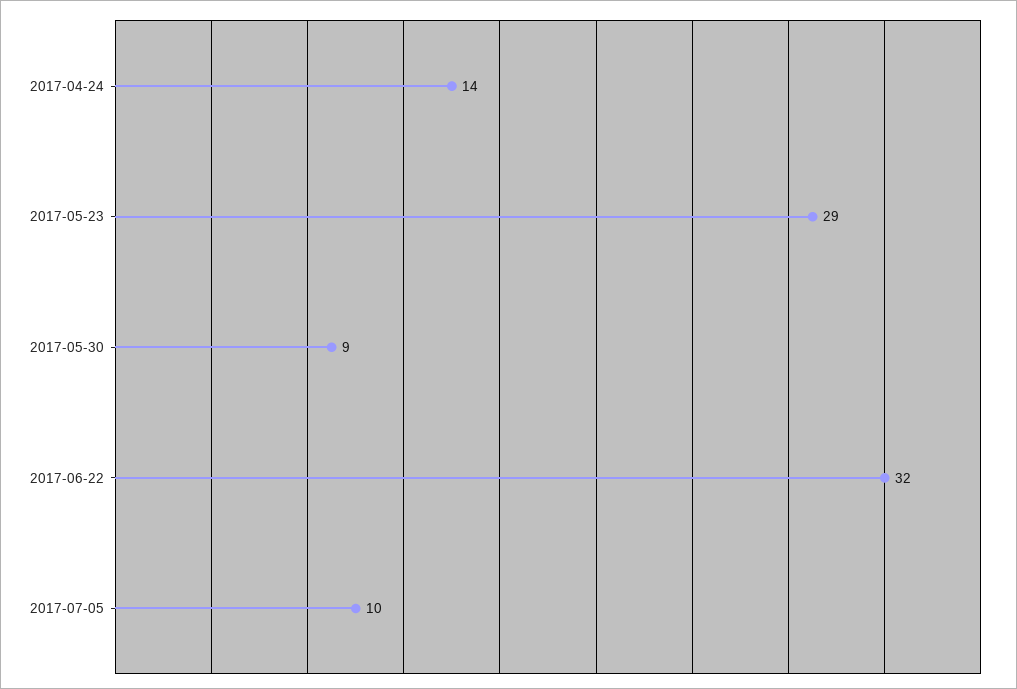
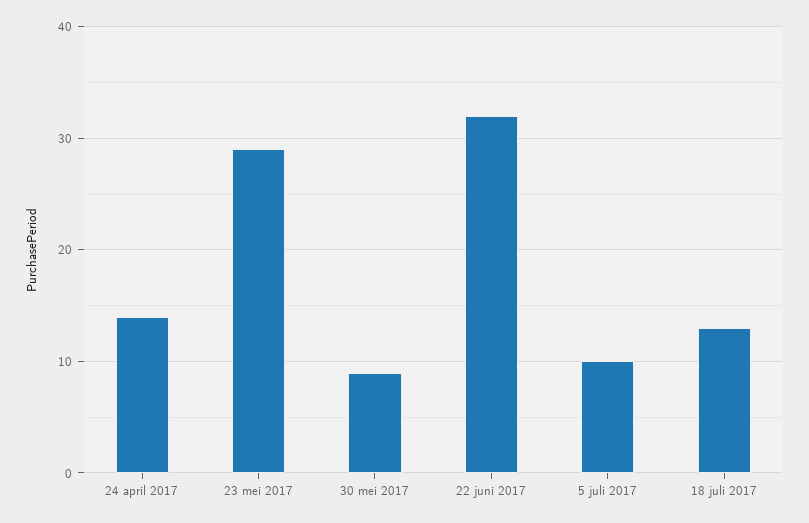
18 juli 2017: none -> 13

